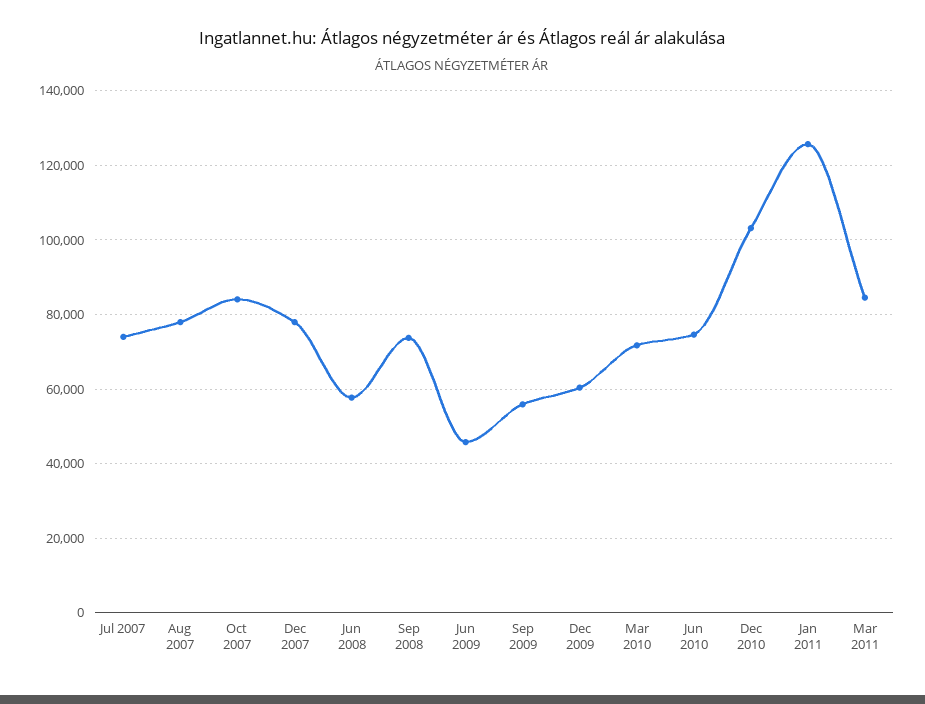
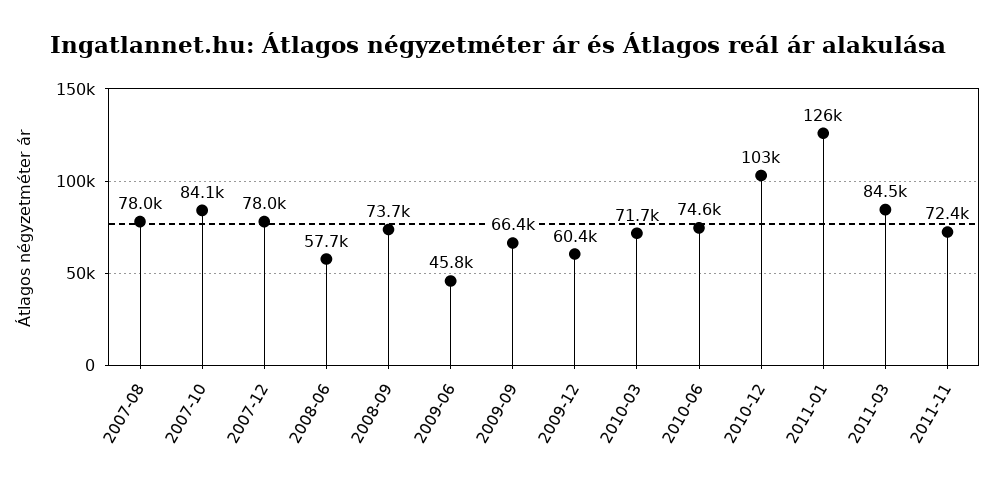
Jul 2007: 74000 -> none
Sep 2009: 56000 -> 66400
2011-11: none -> 72400

